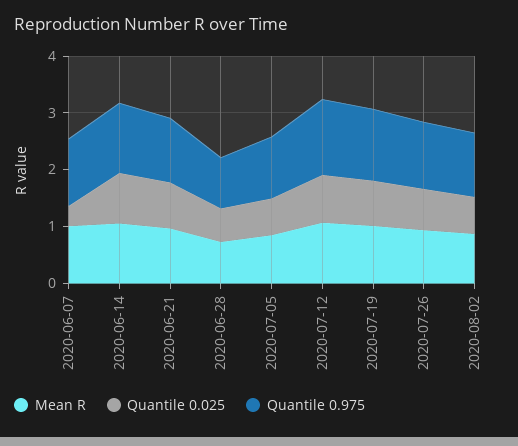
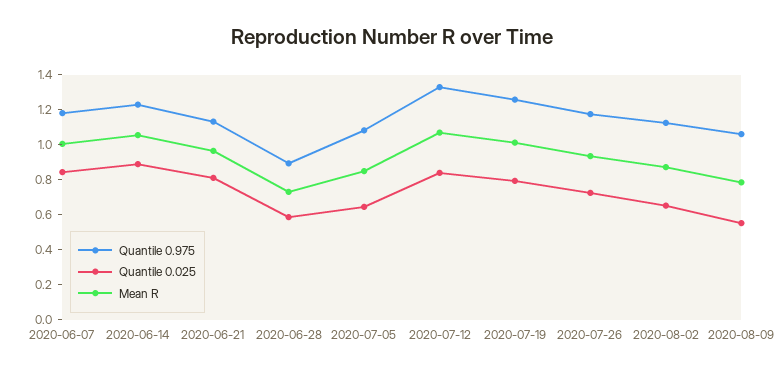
Quantile 0.025, 2020-06-07: 0.4 -> 0.85
Quantile 0.975, 2020-08-09: none -> 1.05
Quantile 0.025, 2020-08-09: none -> 0.55
Mean R, 2020-08-09: none -> 0.8

